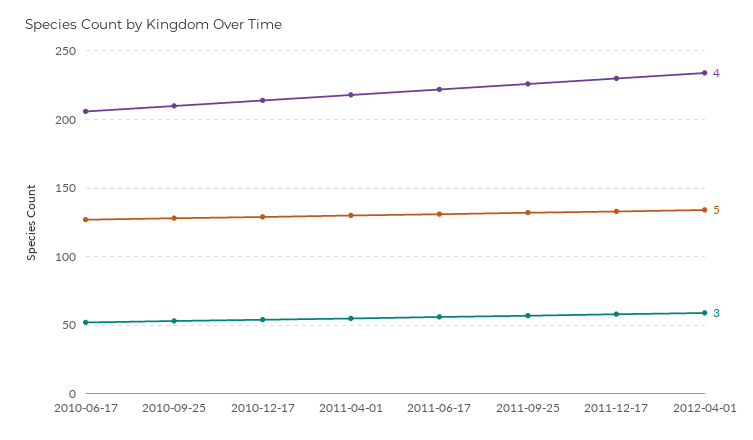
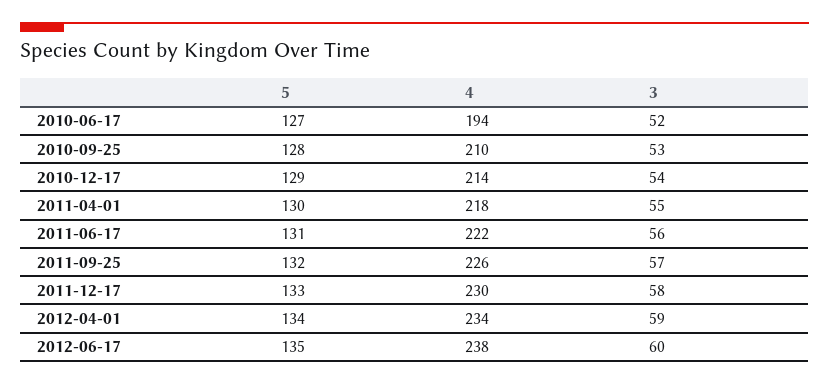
4, 2010-06-17: 205 -> 194
5, 2012-06-17: none -> 135
4, 2012-06-17: none -> 238
3, 2012-06-17: none -> 60

